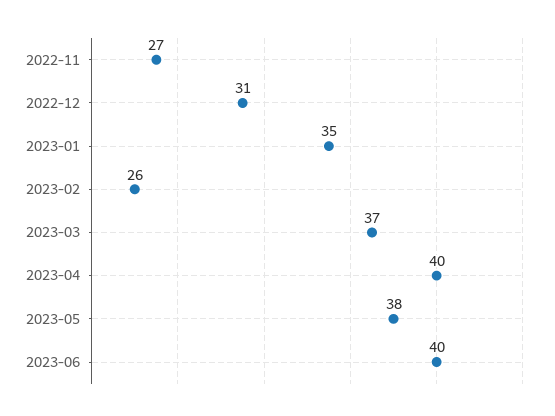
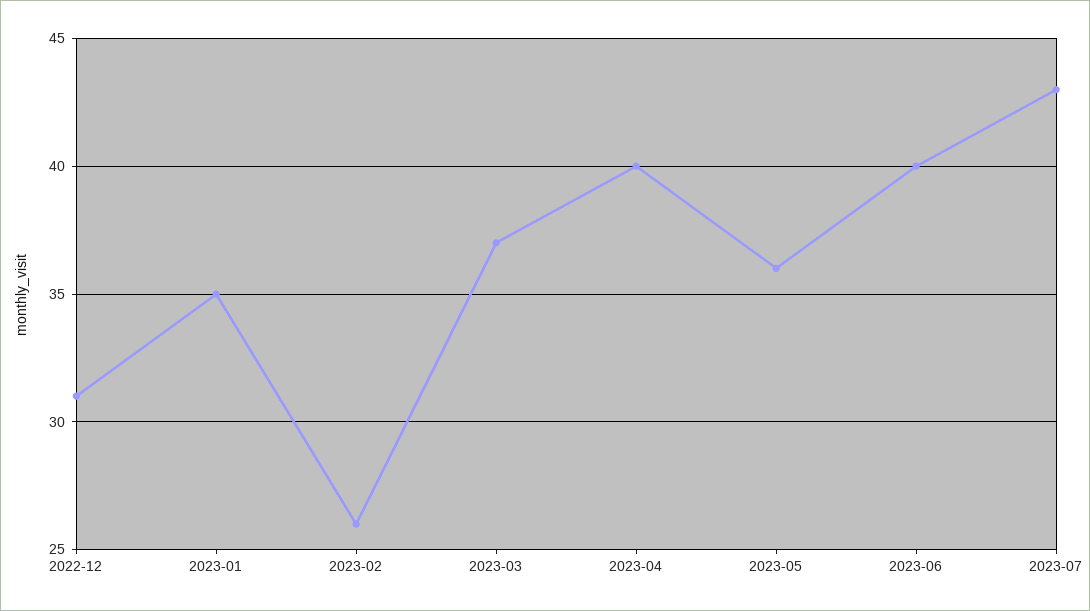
2022-11: 27 -> none
2023-05: 38 -> 36
2023-07: none -> 43

